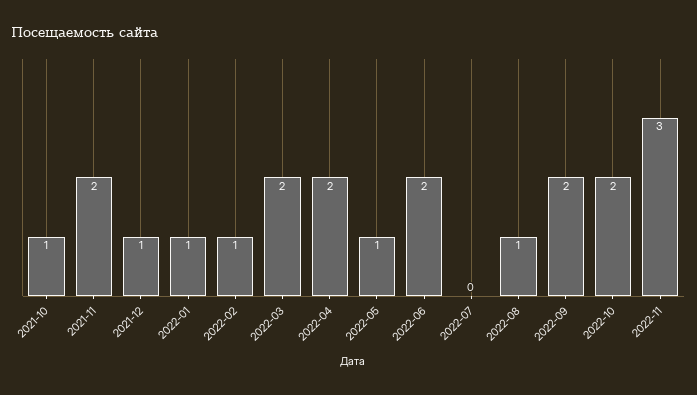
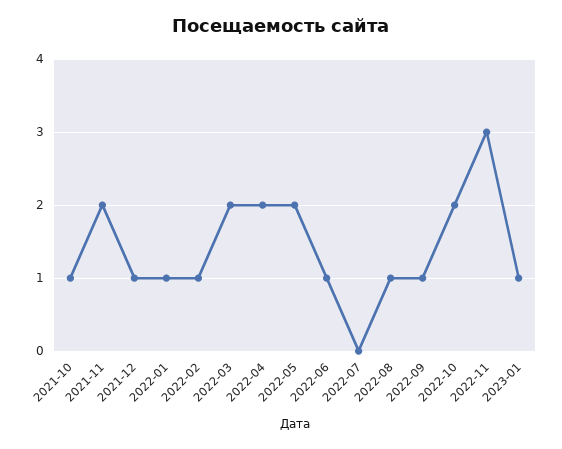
2022-05: 1 -> 2
2022-06: 2 -> 1
2022-09: 2 -> 1
2023-01: none -> 1

